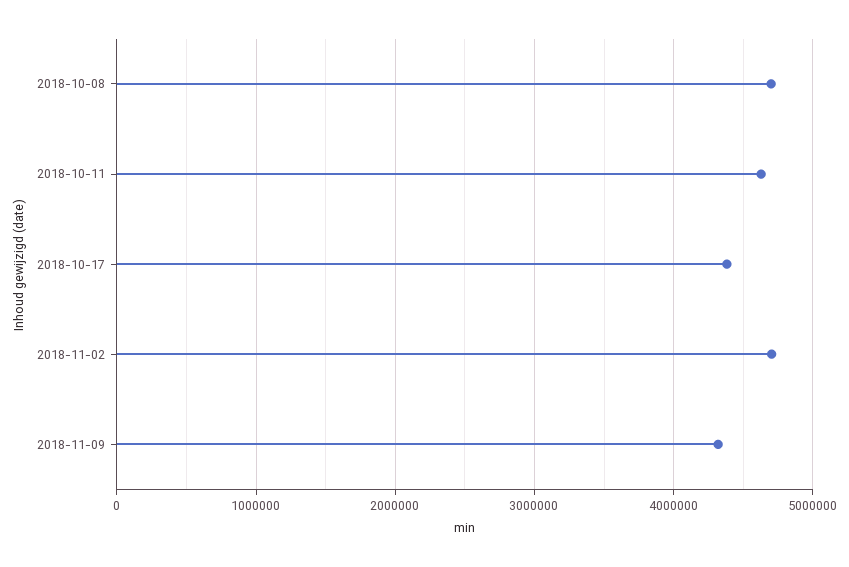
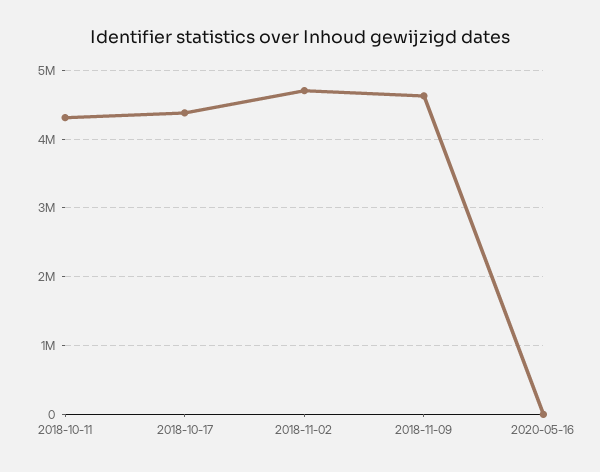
2018-10-08: 4700000 -> none
2018-10-11: 4600000 -> 4300000
2018-11-09: 4300000 -> 4600000
2020-05-16: none -> 0

